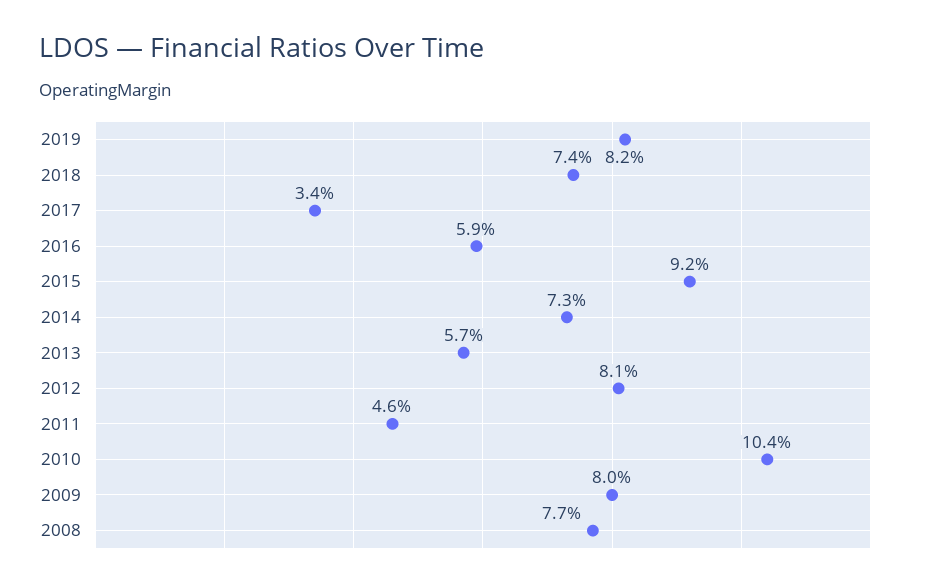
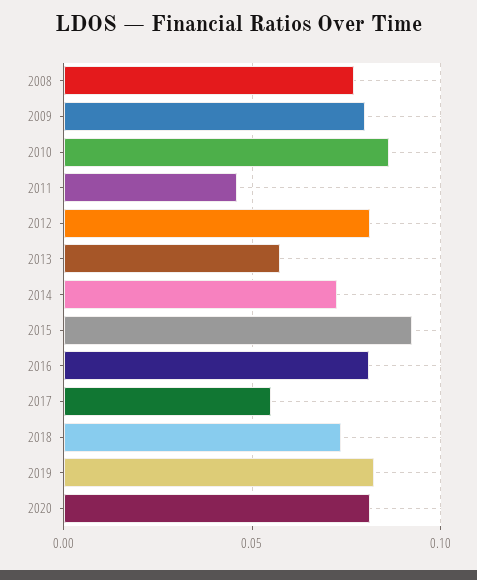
2017: 0.034 -> 0.055
2016: 0.059 -> 0.08
2010: 0.104 -> 0.085
2020: none -> 0.08

